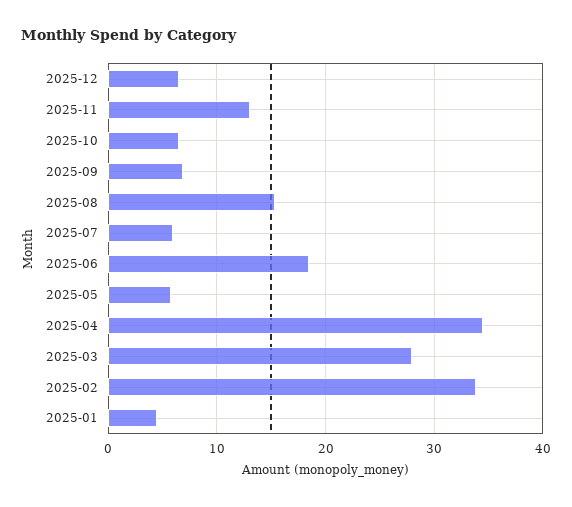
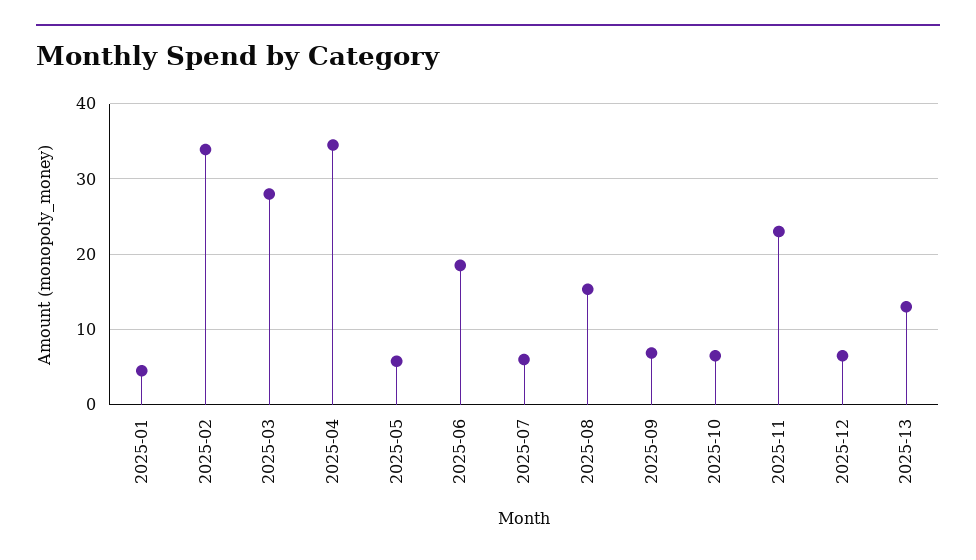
2025-11: 13 -> 23
2025-13: none -> 13

